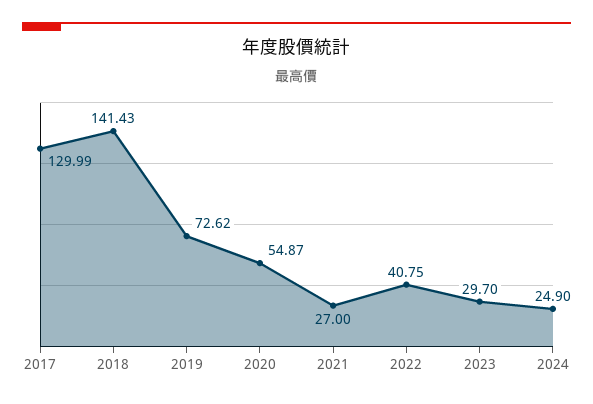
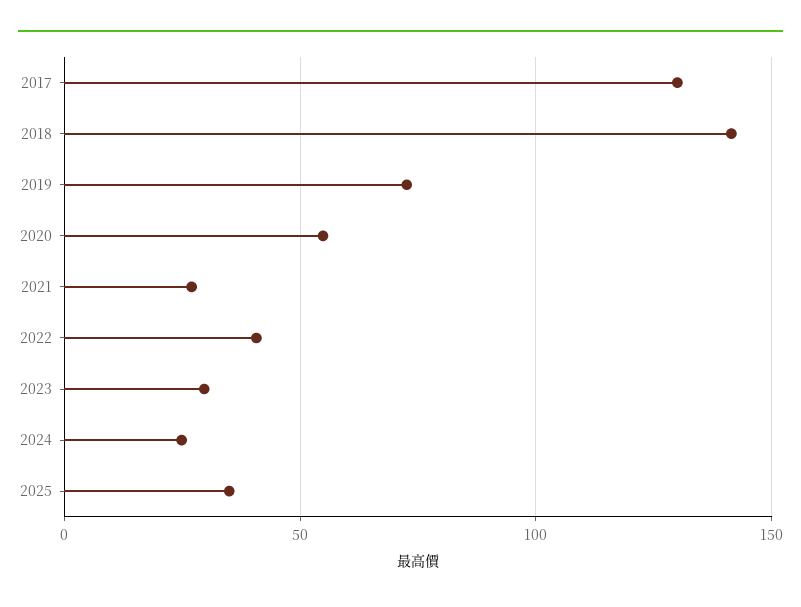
2025: none -> 35

